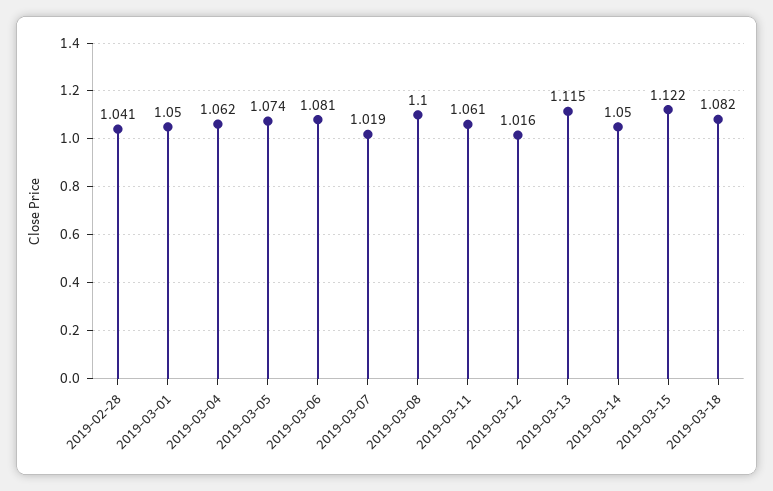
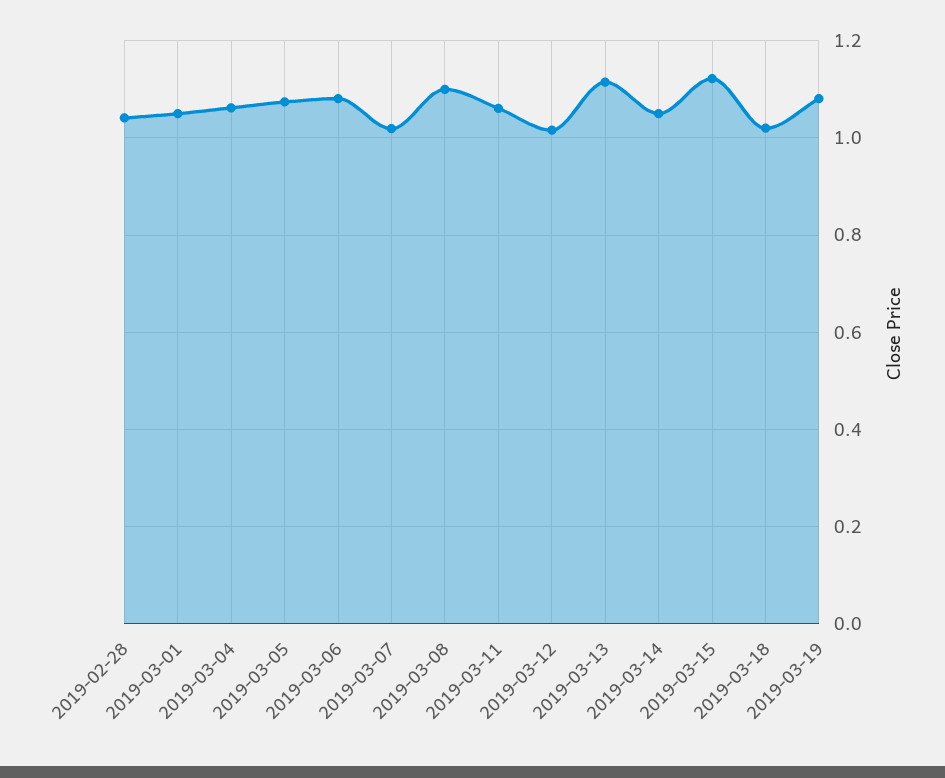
2019-03-18: 1.082 -> 1.02
2019-03-19: none -> 1.08

